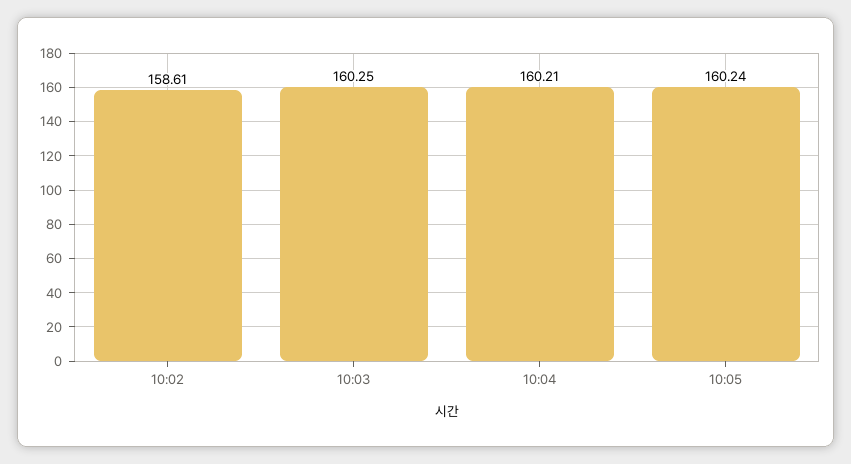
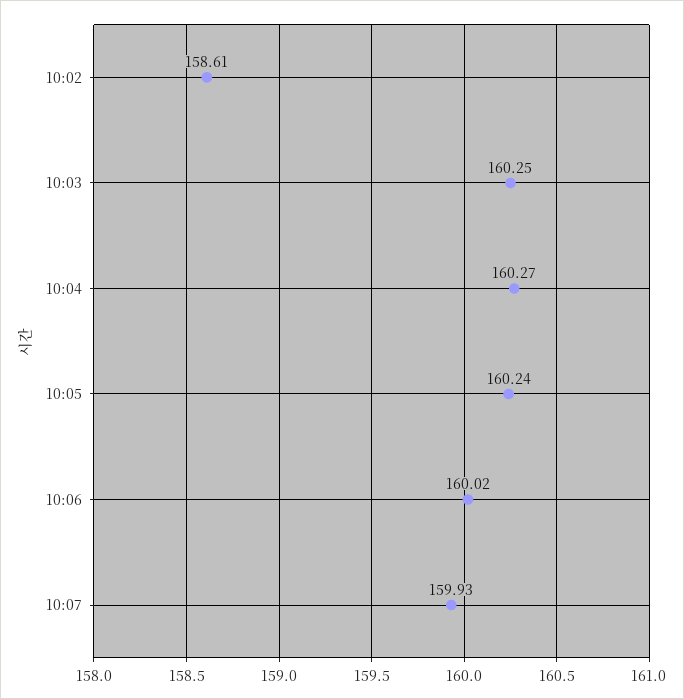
10:04: 160.21 -> 160.27
10:06: none -> 160.02
10:07: none -> 159.93

